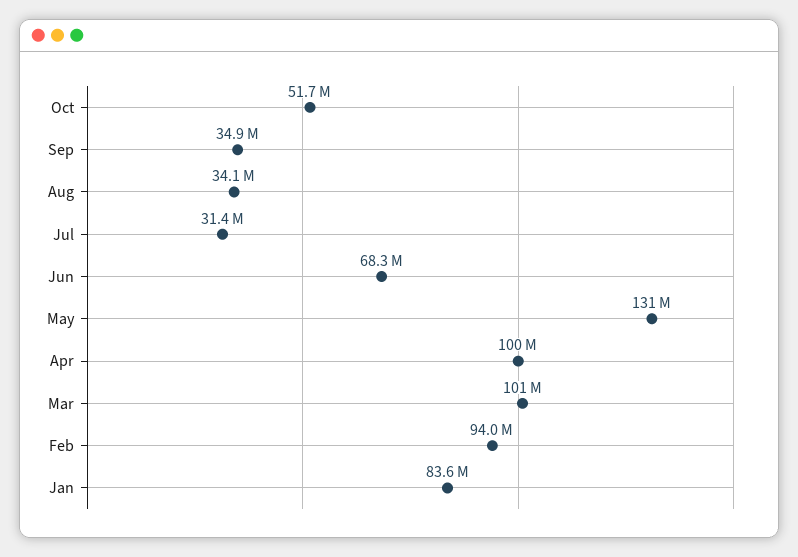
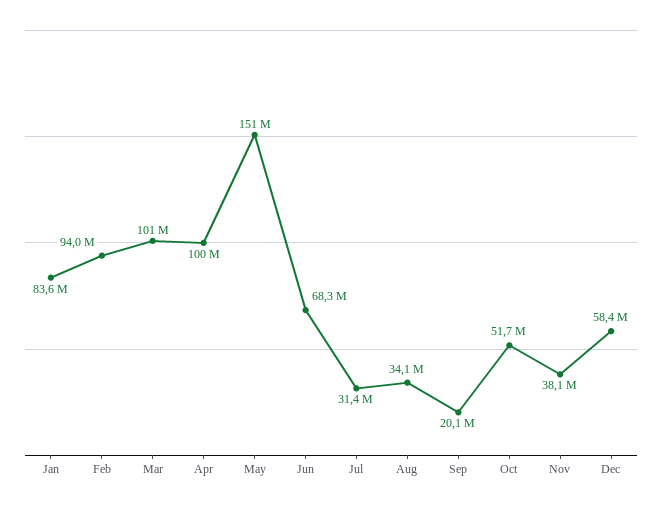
Sep: 34900000 -> 20100000
May: 131000000 -> 151000000
Nov: none -> 38100000
Dec: none -> 58400000

